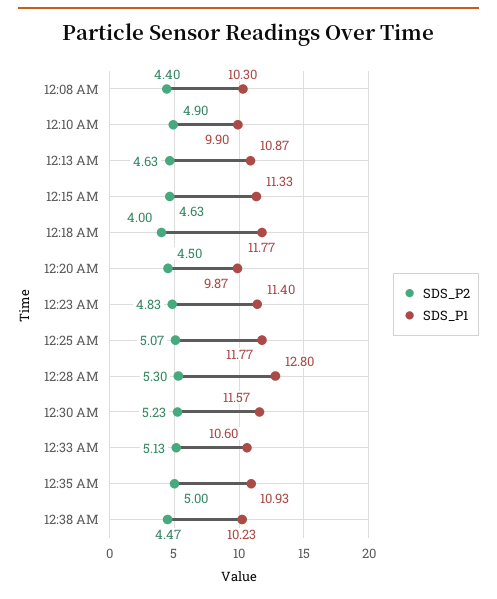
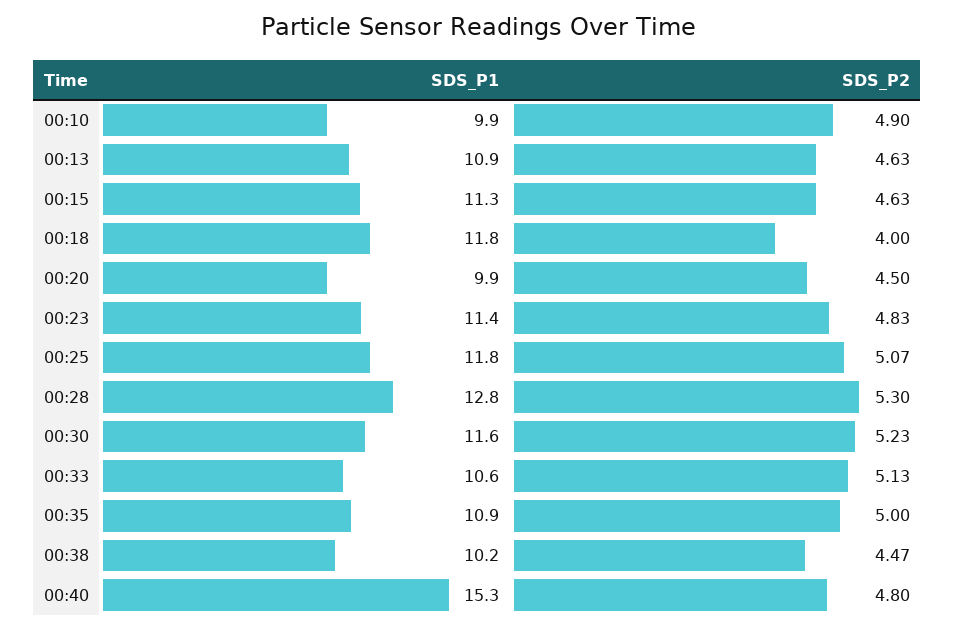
SDS_P2, 12:08 AM: 4.4 -> none
SDS_P1, 12:08 AM: 10.3 -> none
SDS_P1, 00:40: none -> 15.3
SDS_P2, 00:40: none -> 4.8

